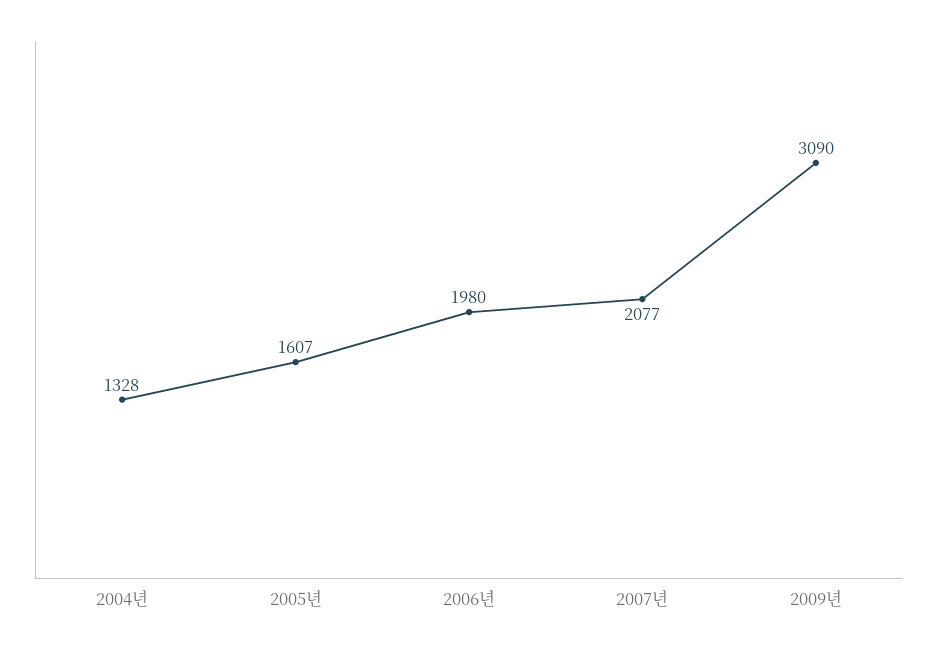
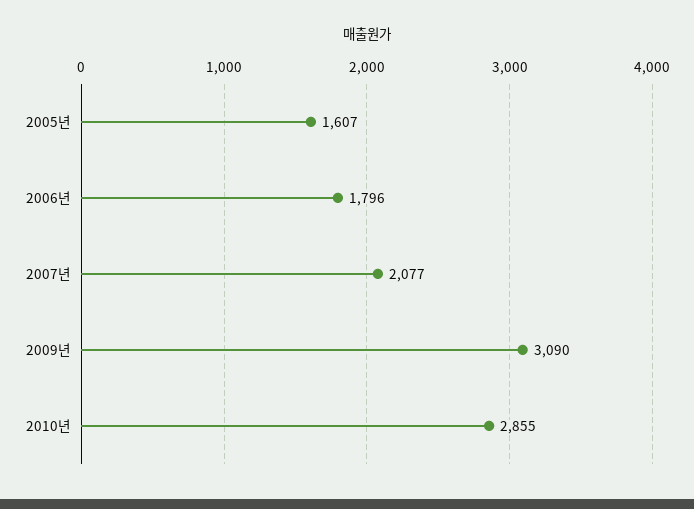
2004년: 1328 -> none
2006년: 1980 -> 1796
2010년: none -> 2855

